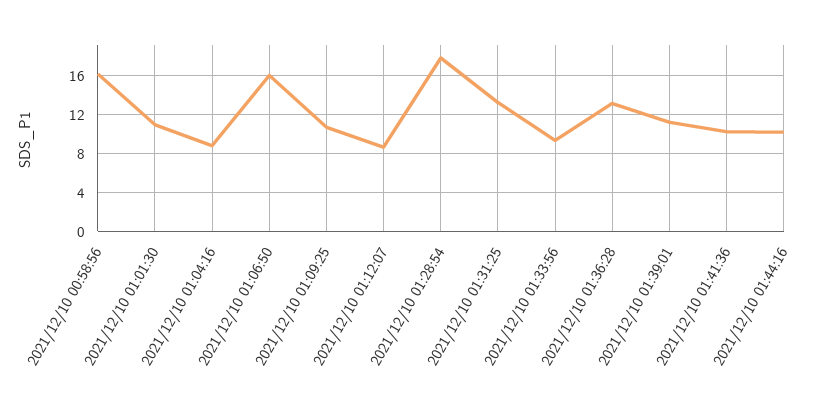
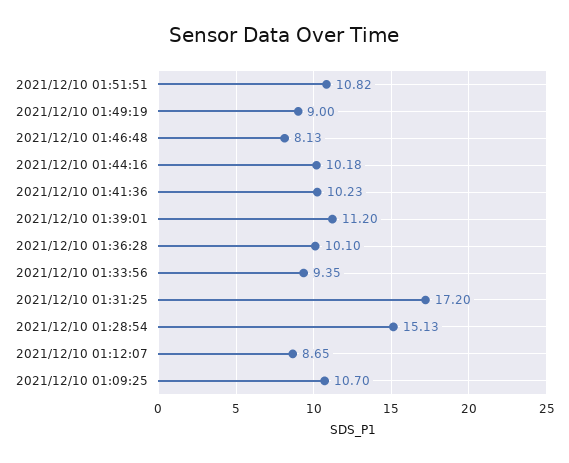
2021/12/10 00:58:56: 16 -> none
2021/12/10 01:01:30: 11 -> none
2021/12/10 01:04:16: 9 -> none
2021/12/10 01:06:50: 16 -> none
2021/12/10 01:28:54: 18 -> 15.13
2021/12/10 01:31:25: 13 -> 17.2
2021/12/10 01:36:28: 13 -> 10.1
2021/12/10 01:51:51: none -> 10.82
2021/12/10 01:49:19: none -> 9
2021/12/10 01:46:48: none -> 8.13

